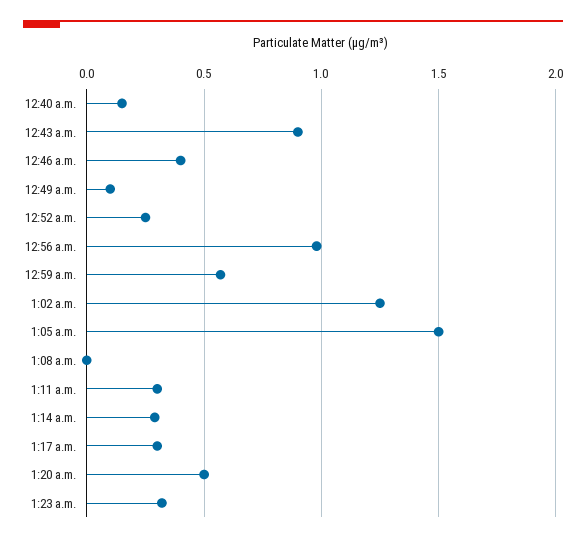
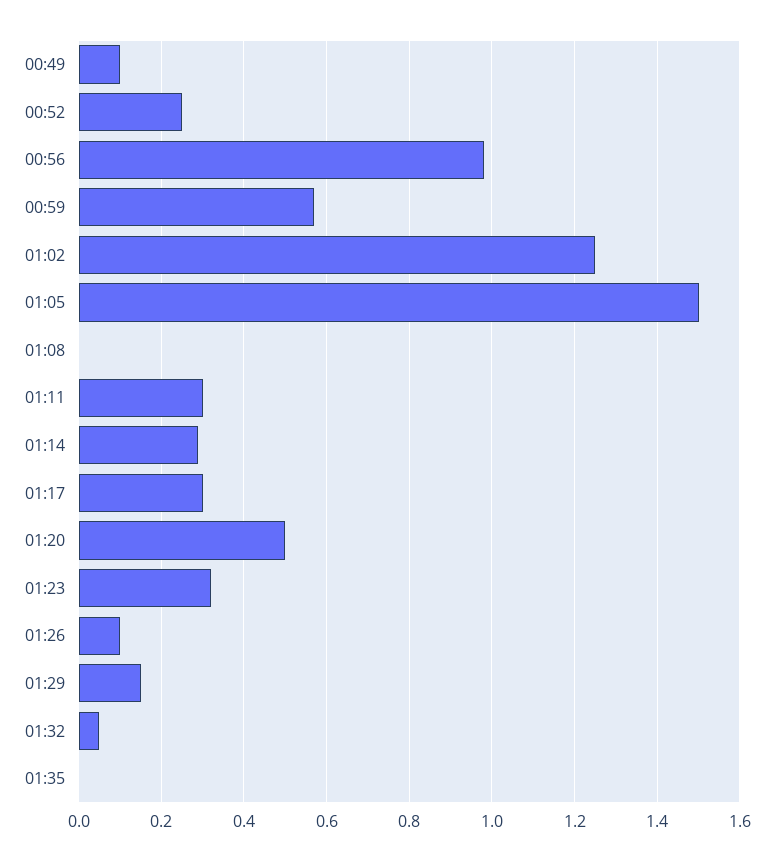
12:40 a.m.: 0.15 -> none
12:43 a.m.: 0.9 -> none
12:46 a.m.: 0.4 -> none
01:26: none -> 0.1
01:29: none -> 0.15
01:32: none -> 0.05
01:35: none -> 0

